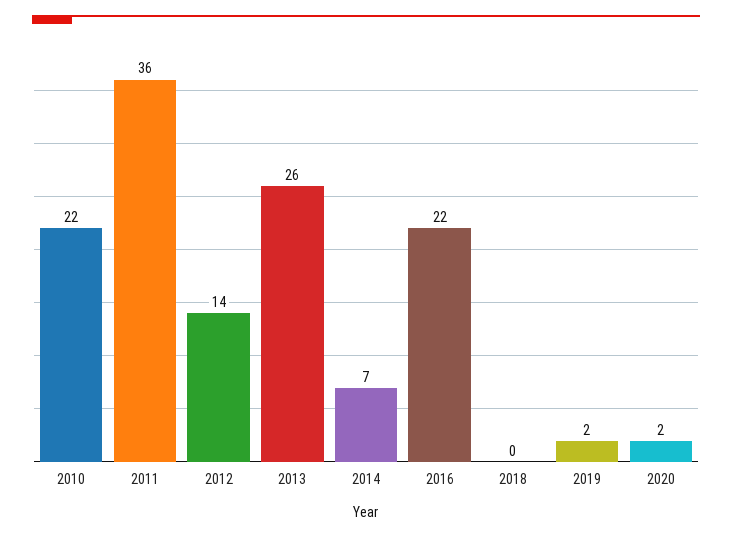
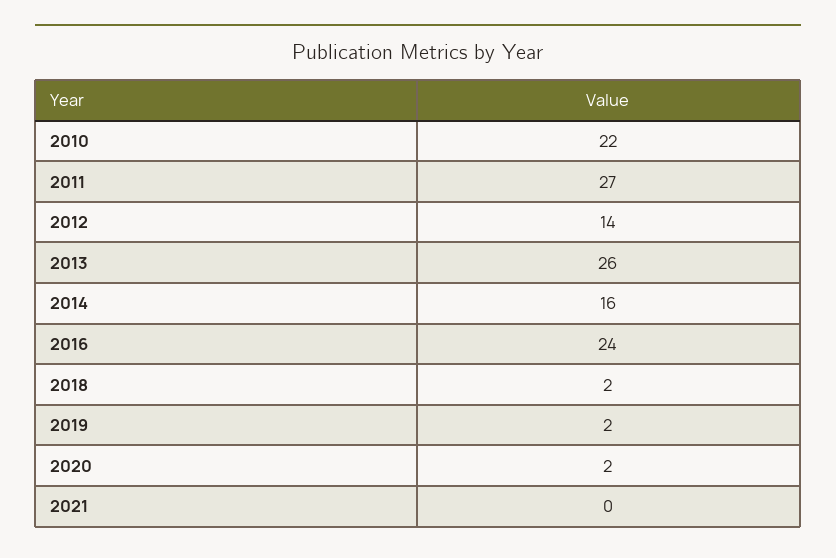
2011: 36 -> 27
2014: 7 -> 16
2016: 22 -> 24
2018: 0 -> 2
2021: none -> 0

